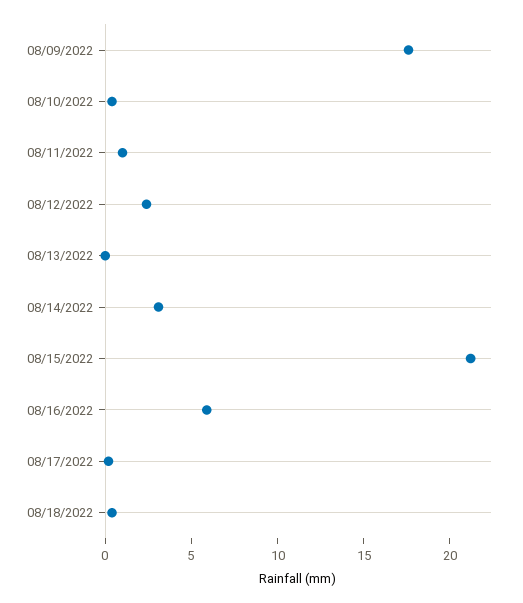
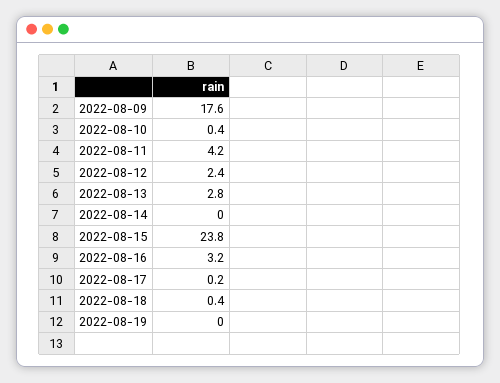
08/11/2022: 1 -> 4.2
08/13/2022: 0 -> 2.8
08/14/2022: 3 -> 0
08/15/2022: 21 -> 23.8
08/16/2022: 6 -> 3.2
2022-08-19: none -> 0

